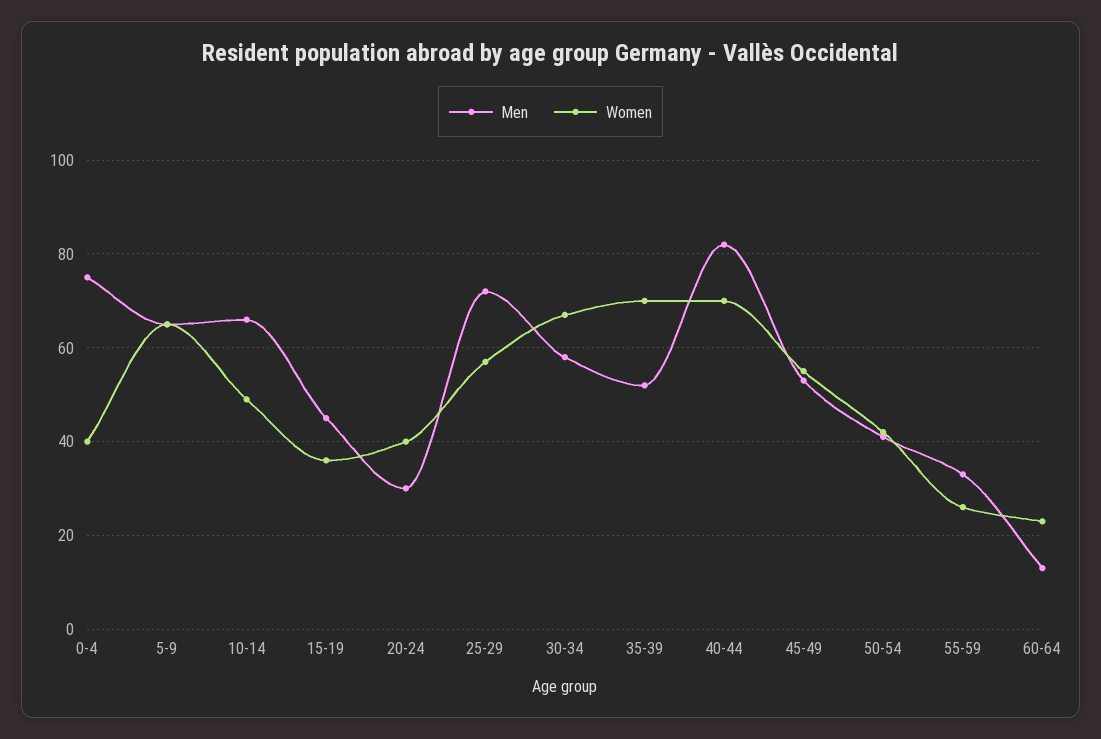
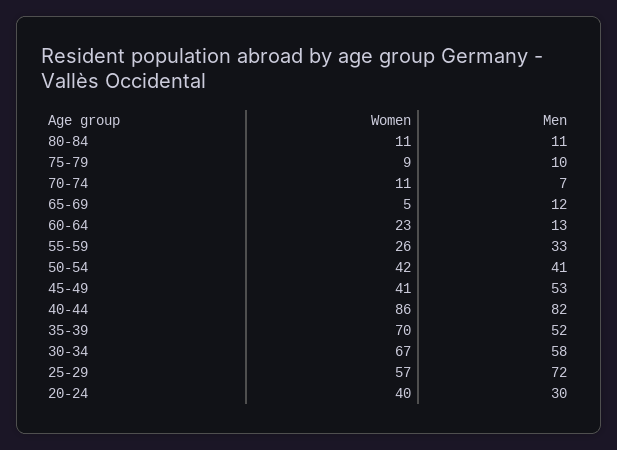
Men, 0-4: 75 -> none
Women, 0-4: 40 -> none
Men, 5-9: 65 -> none
Women, 5-9: 65 -> none
Men, 10-14: 65 -> none
Women, 10-14: 50 -> none
Men, 15-19: 45 -> none
Women, 15-19: 35 -> none
Women, 40-44: 70 -> 86
Women, 45-49: 55 -> 41
Women, 80-84: none -> 11
Men, 80-84: none -> 11
Women, 75-79: none -> 9
Men, 75-79: none -> 10
Women, 70-74: none -> 11
Men, 70-74: none -> 7
Women, 65-69: none -> 5
Men, 65-69: none -> 12

